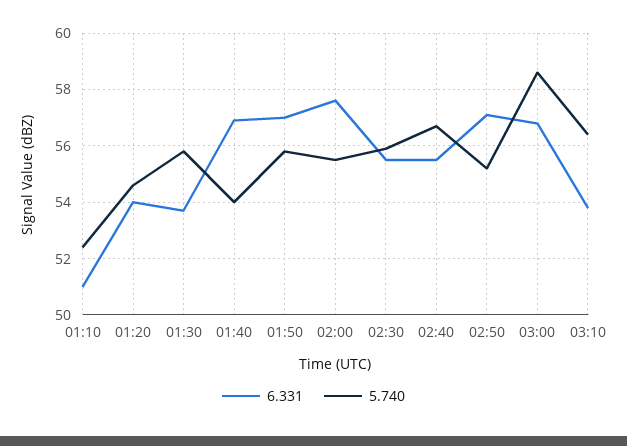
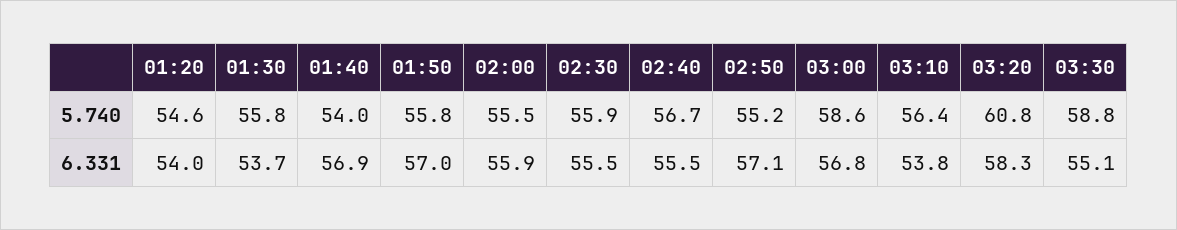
6.331, 01:10: 51 -> none
5.740, 01:10: 52.5 -> none
6.331, 02:00: 57.5 -> 55.9
5.740, 03:20: none -> 60.8
5.740, 03:30: none -> 58.8
6.331, 03:20: none -> 58.3
6.331, 03:30: none -> 55.1

